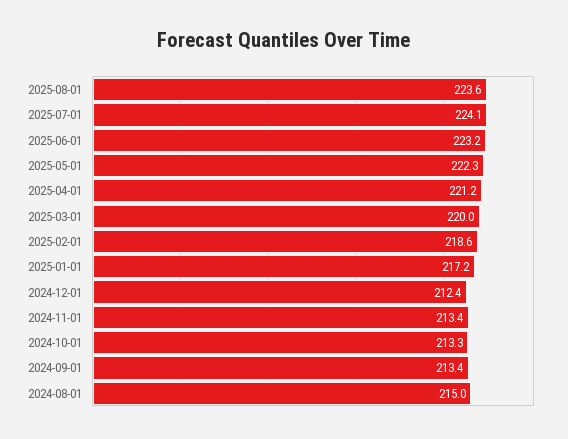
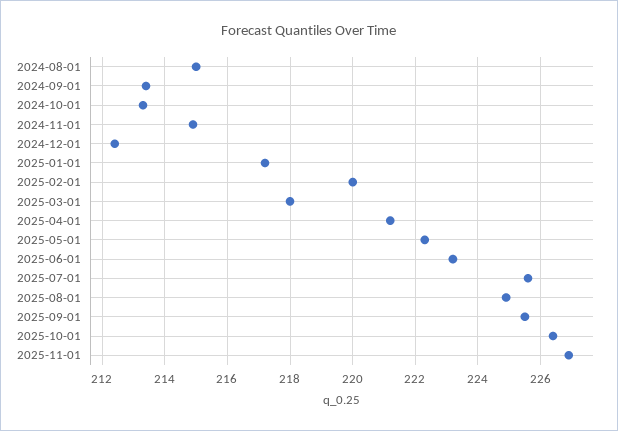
2025-08-01: 223.6 -> 225
2025-07-01: 224.1 -> 225.5
2025-03-01: 220 -> 218
2025-02-01: 218.6 -> 220
2024-11-01: 213.4 -> 215
2025-09-01: none -> 225.5
2025-10-01: none -> 226.5
2025-11-01: none -> 227

